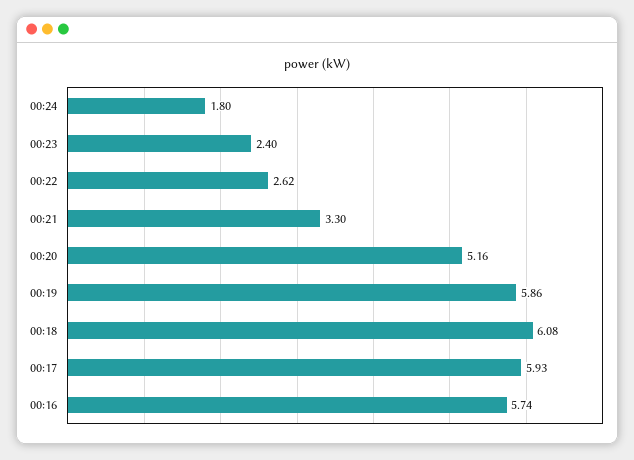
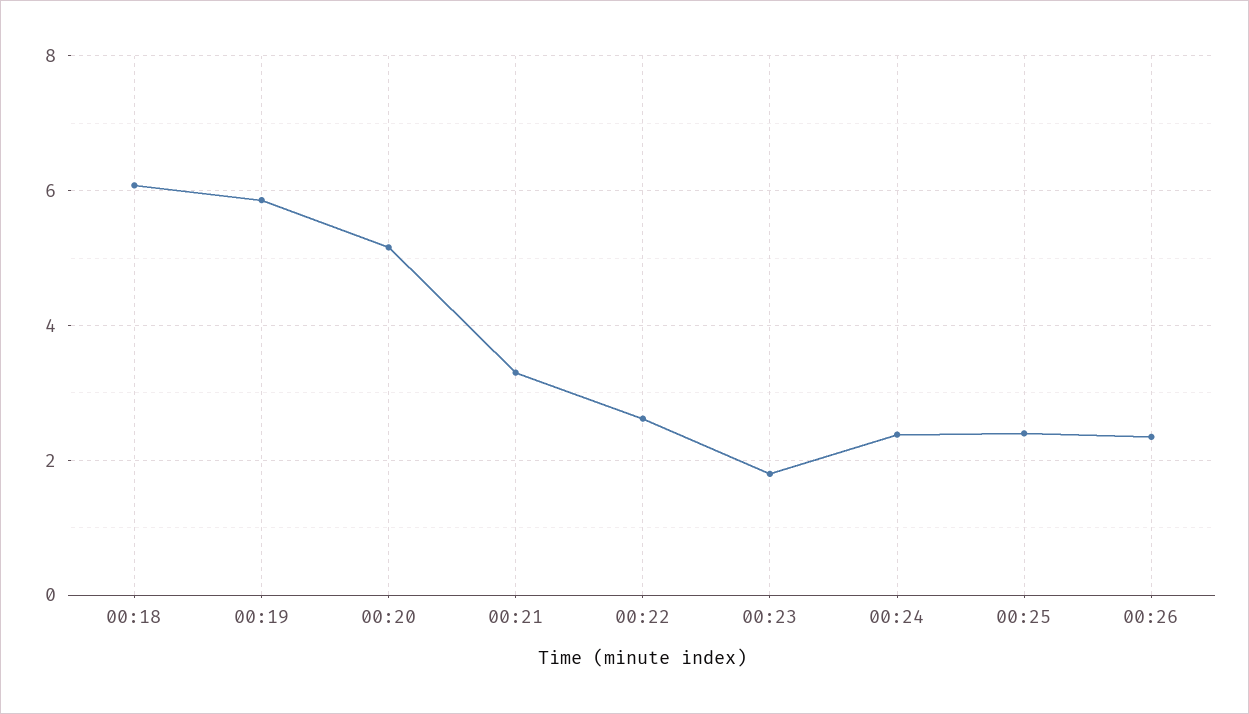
00:24: 1.8 -> 2.4
00:23: 2.4 -> 1.8
00:17: 5.93 -> none
00:16: 5.74 -> none
00:25: none -> 2.4
00:26: none -> 2.4

